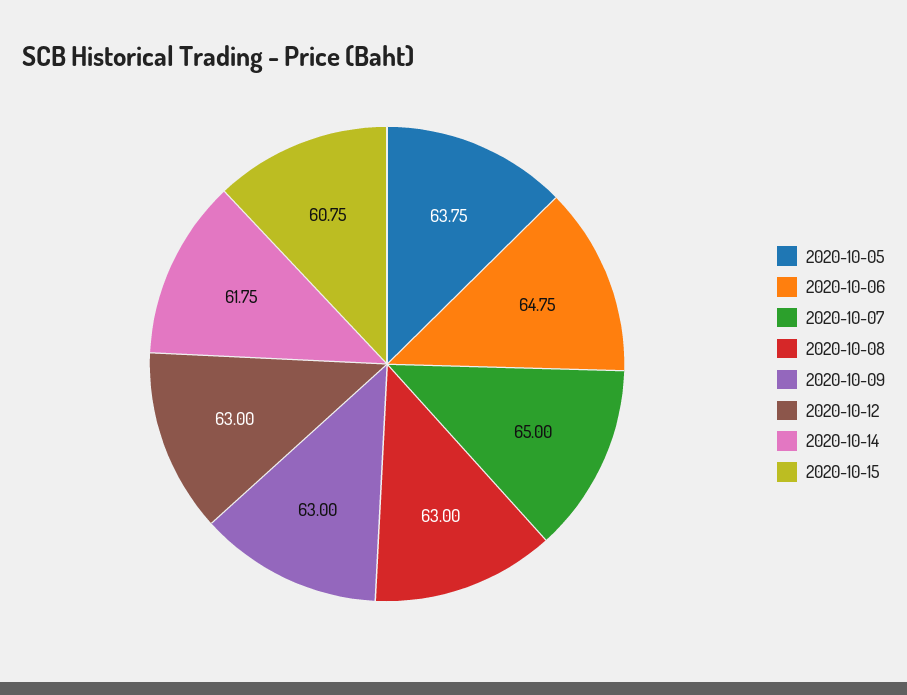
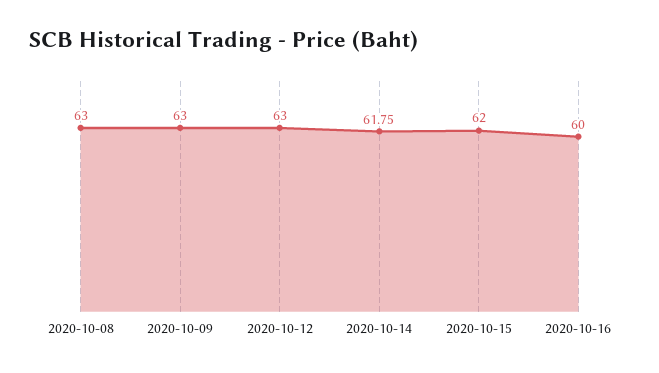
2020-10-05: 63.75 -> none
2020-10-06: 64.75 -> none
2020-10-07: 65 -> none
2020-10-15: 60.75 -> 62
2020-10-16: none -> 60

